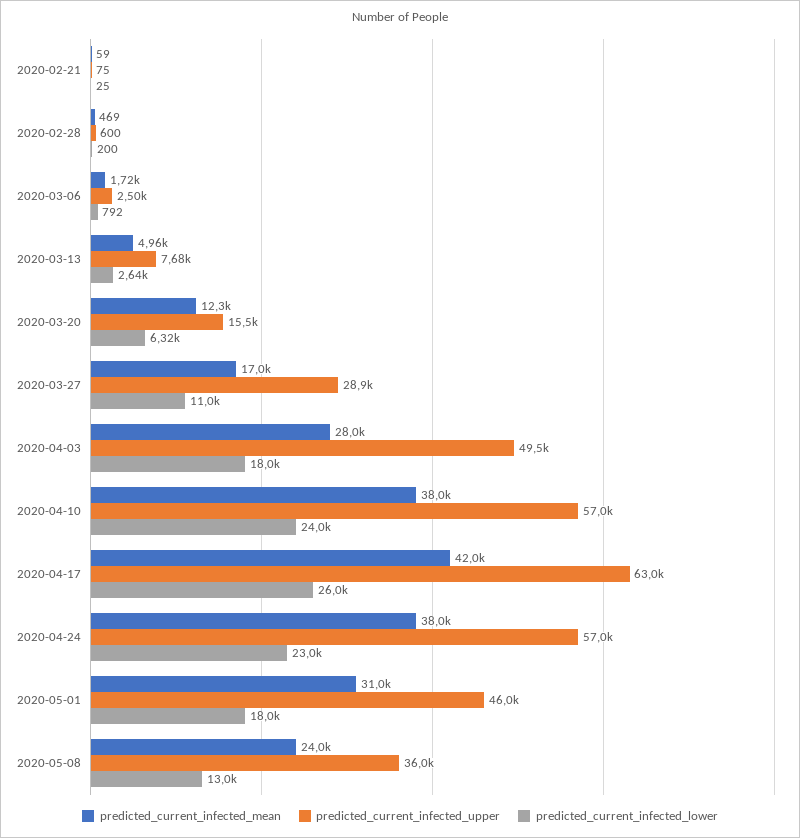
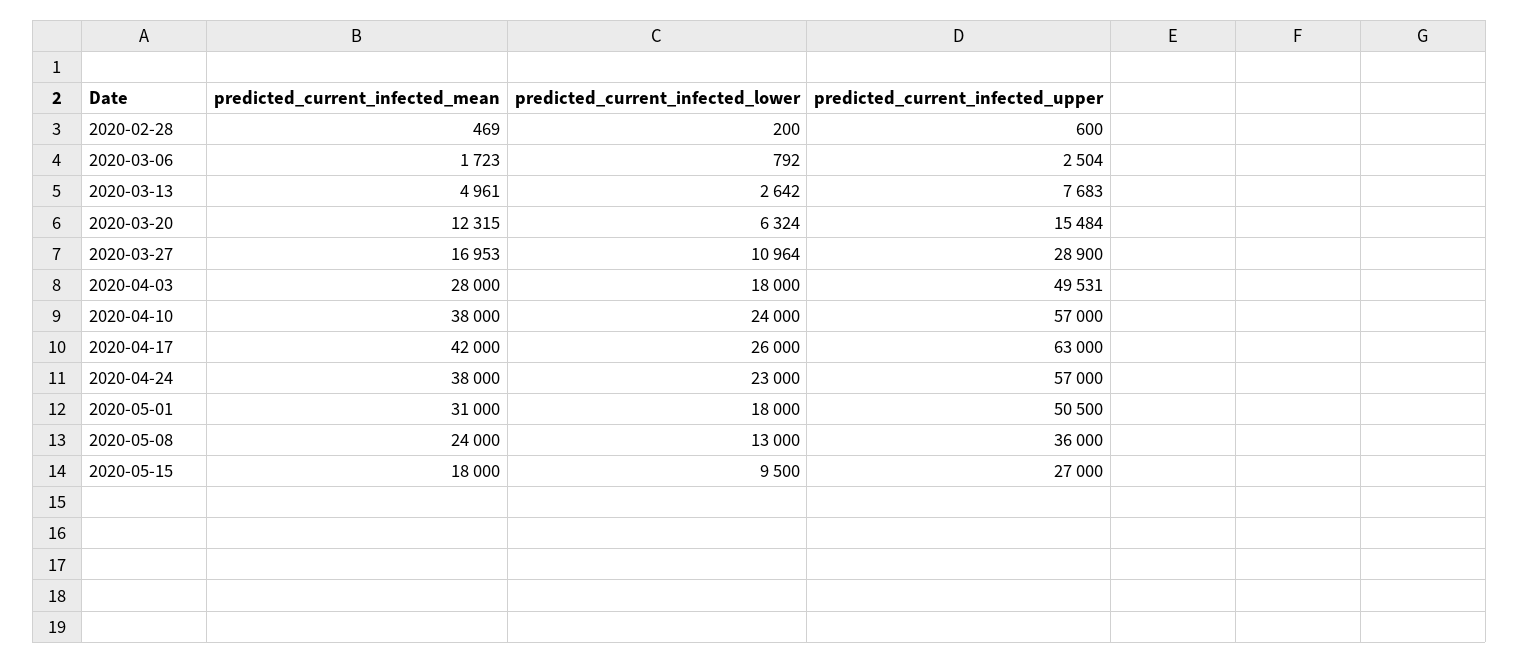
predicted_current_infected_mean, 2020-02-21: 59 -> none
predicted_current_infected_upper, 2020-02-21: 75 -> none
predicted_current_infected_lower, 2020-02-21: 25 -> none
predicted_current_infected_upper, 2020-05-01: 46000 -> 50500
predicted_current_infected_mean, 2020-05-15: none -> 18000
predicted_current_infected_lower, 2020-05-15: none -> 9500
predicted_current_infected_upper, 2020-05-15: none -> 27000

